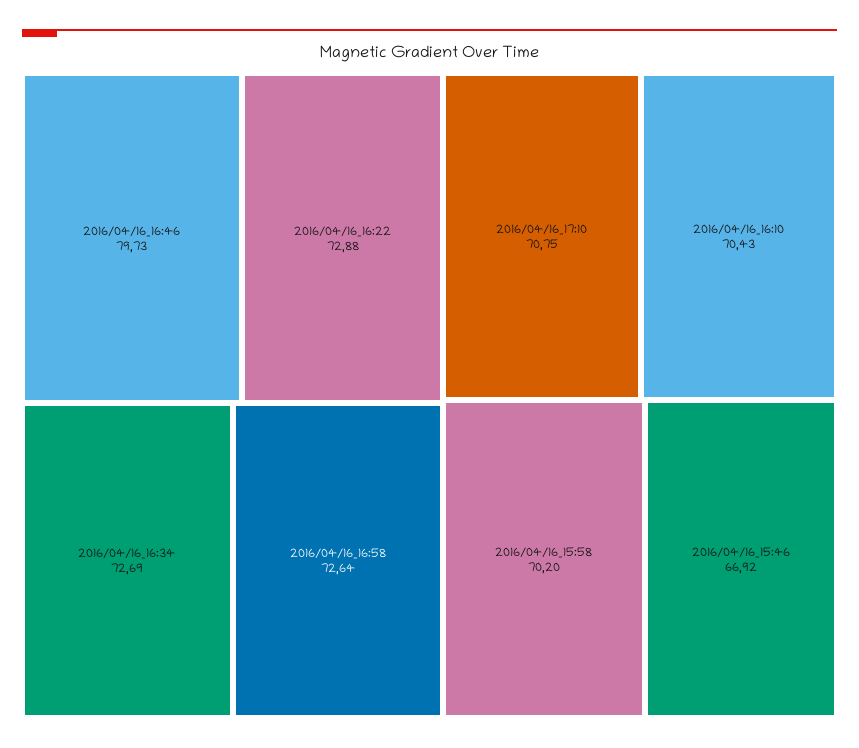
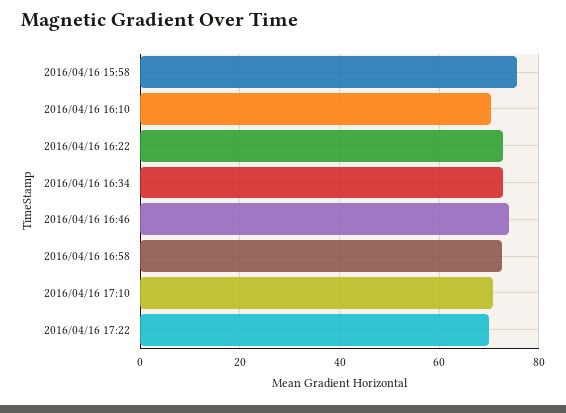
2016/04/16_16:46: 79.73 -> 74
2016/04/16_15:58: 70.2 -> 76
2016/04/16_15:46: 66.92 -> none
2016/04/16 17:22: none -> 70

